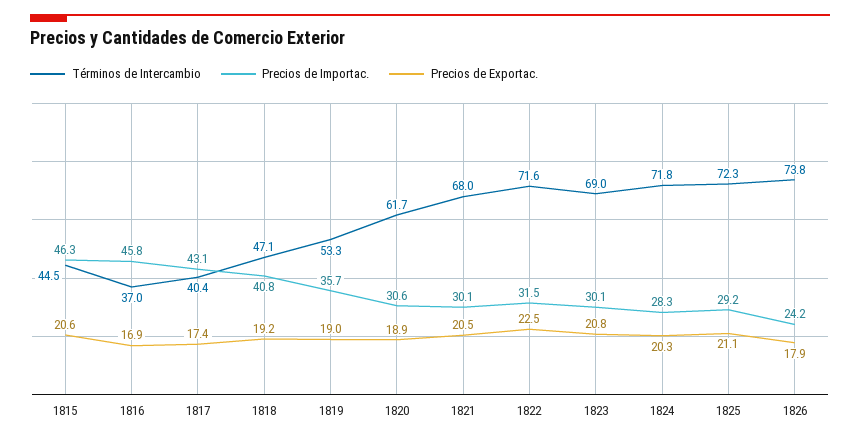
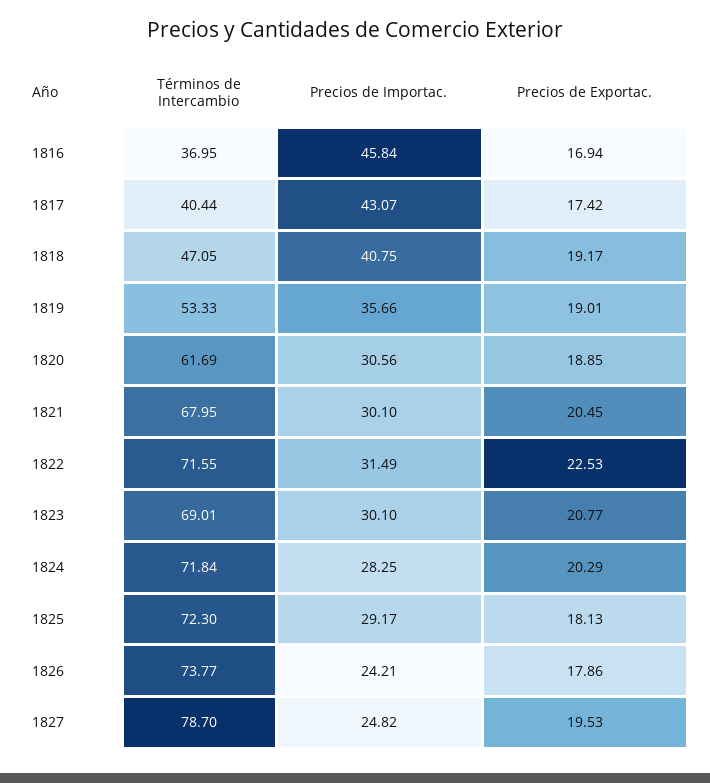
Términos de Intercambio, 1815: 44.5 -> none
Precios de Importac., 1815: 46.3 -> none
Precios de Exportac., 1815: 20.6 -> none
Precios de Exportac., 1825: 21.1 -> 18.13
Términos de Intercambio, 1827: none -> 78.7
Precios de Importac., 1827: none -> 24.82
Precios de Exportac., 1827: none -> 19.53

